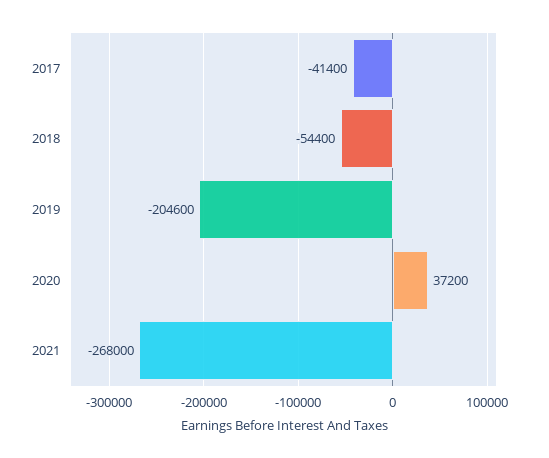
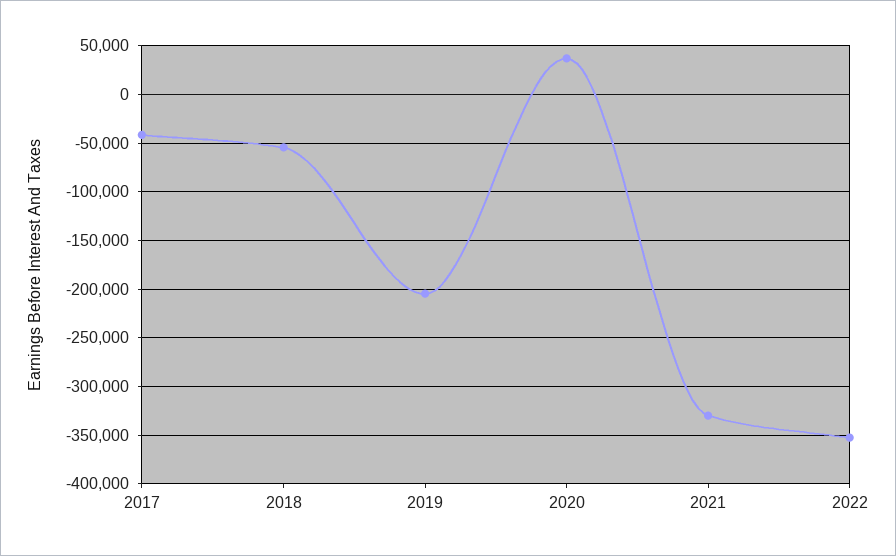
2021: -268000 -> -330000
2022: none -> -350000

